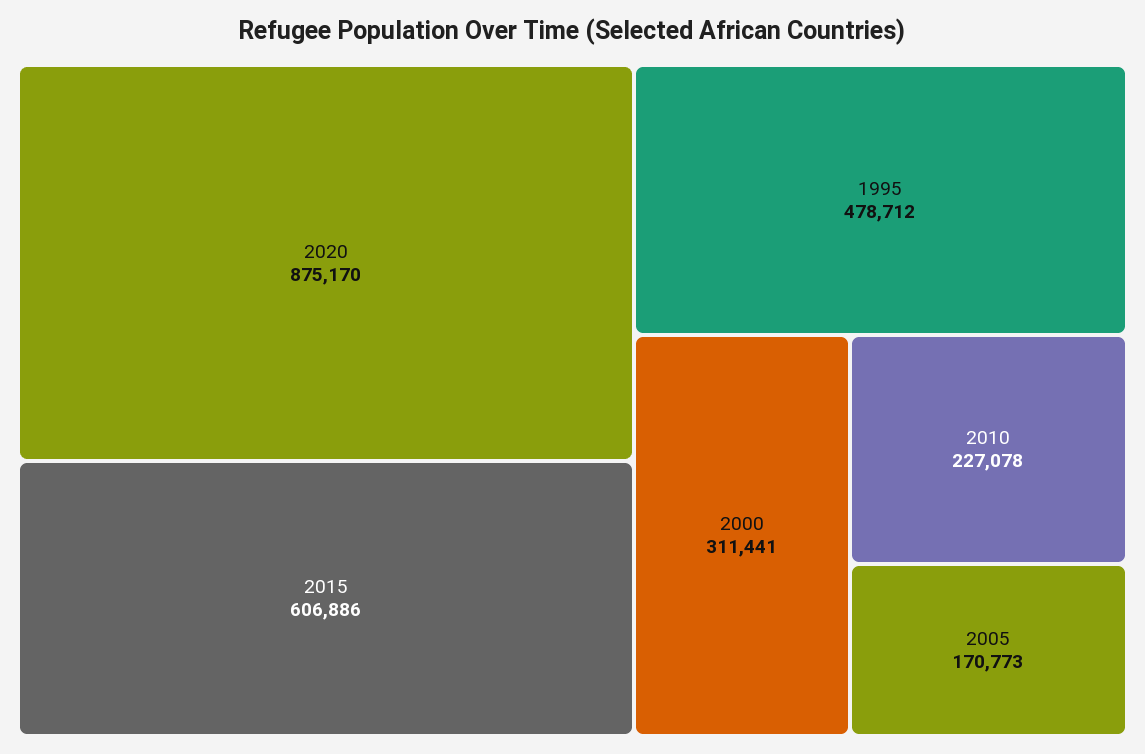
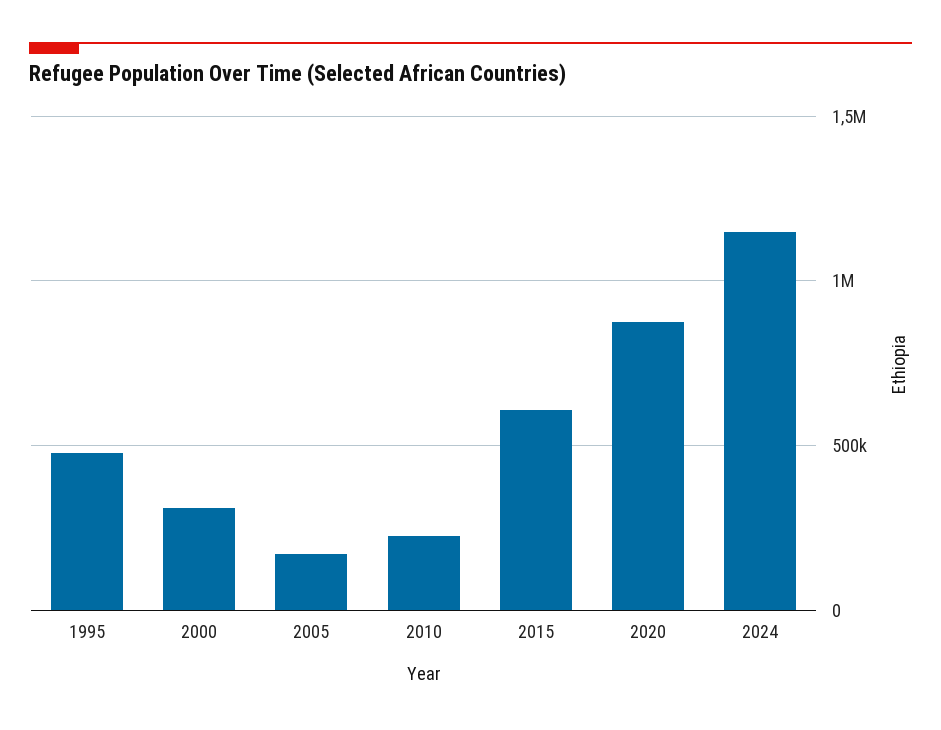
2024: none -> 1150000

